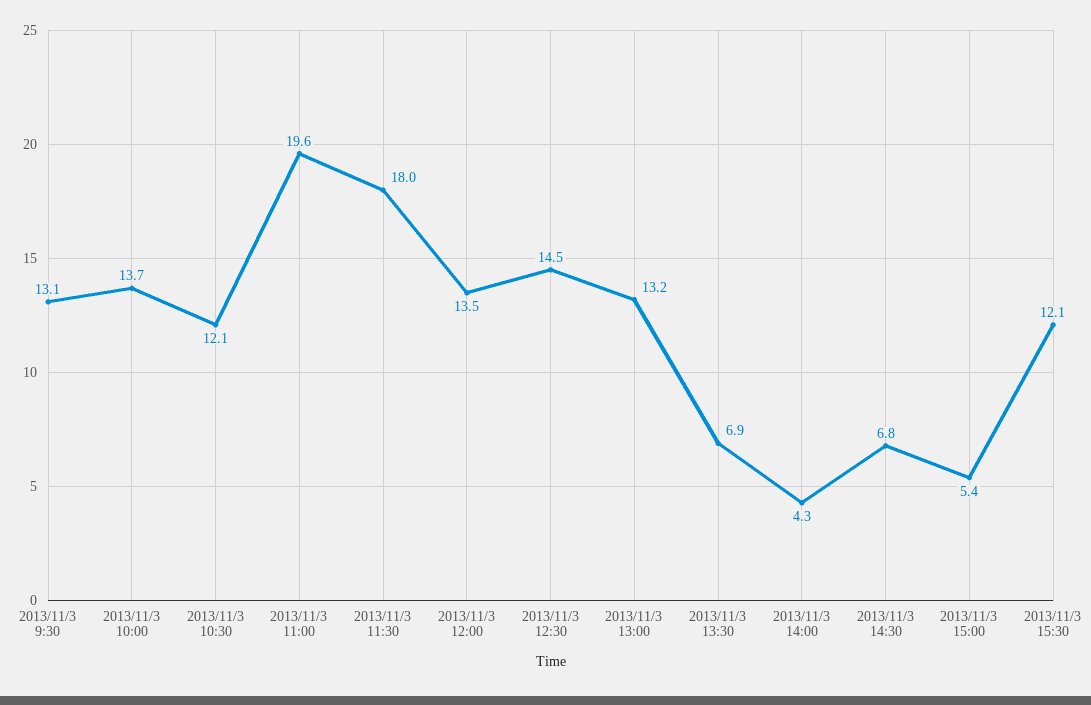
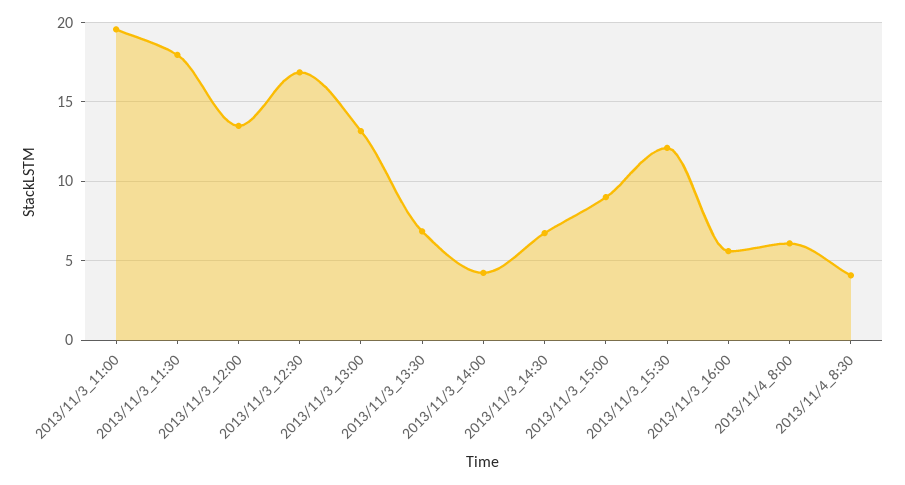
2013/11/3 9:30: 13.1 -> none
2013/11/3 10:00: 13.7 -> none
2013/11/3 10:30: 12.1 -> none
2013/11/3 12:30: 14.5 -> 17
2013/11/3 15:00: 5.4 -> 9
2013/11/3_16:00: none -> 5.5
2013/11/4_8:00: none -> 6
2013/11/4_8:30: none -> 4

